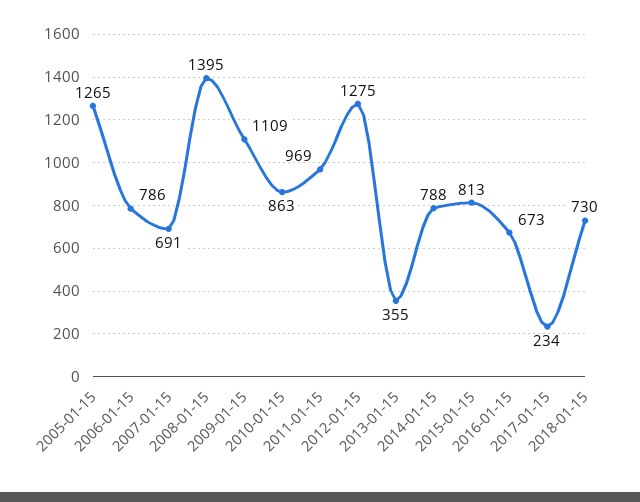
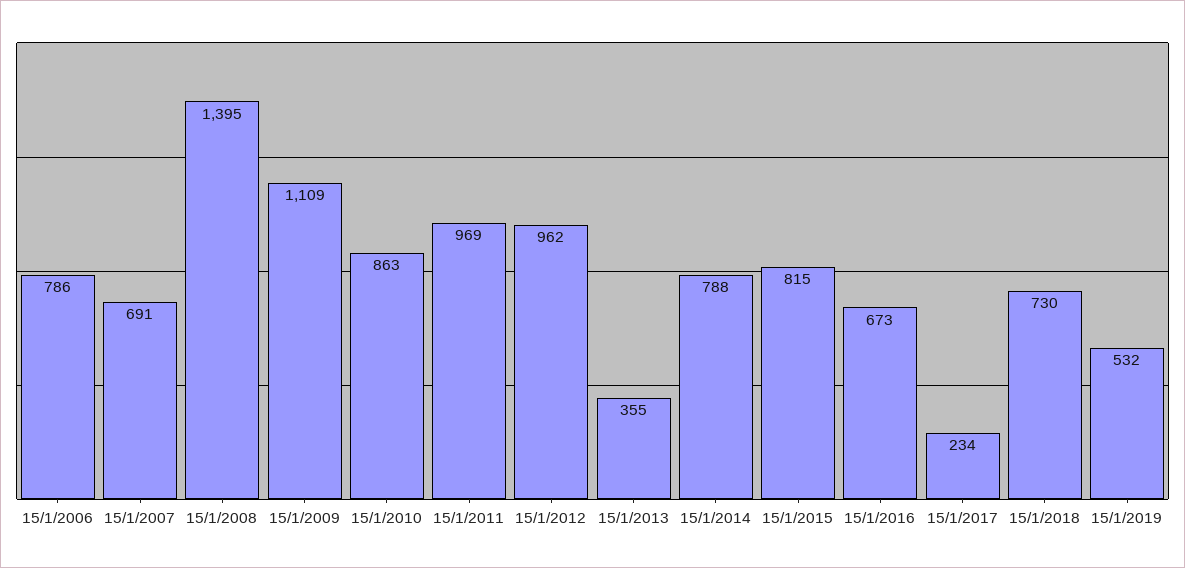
2005-01-15: 1265 -> none
2012-01-15: 1275 -> 962
2015-01-15: 813 -> 815
15/1/2019: none -> 532

